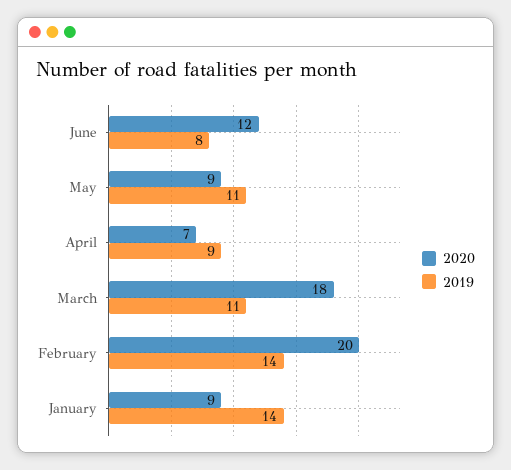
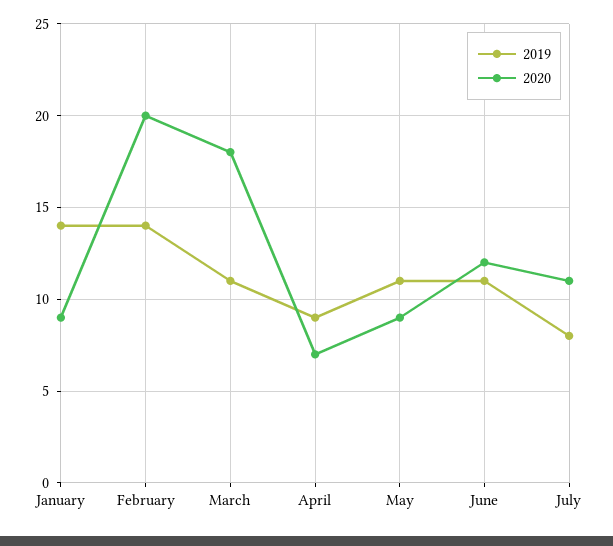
2019, June: 8 -> 11
2019, July: none -> 8
2020, July: none -> 11

